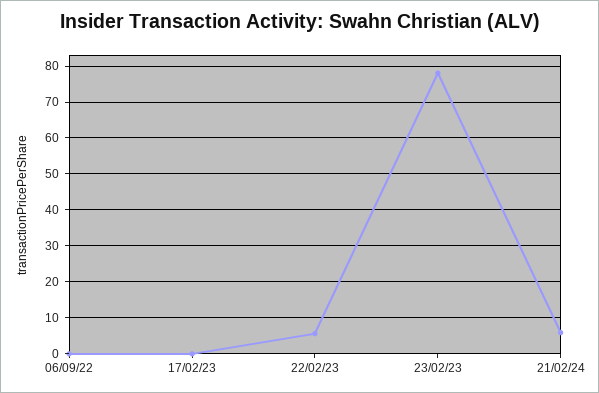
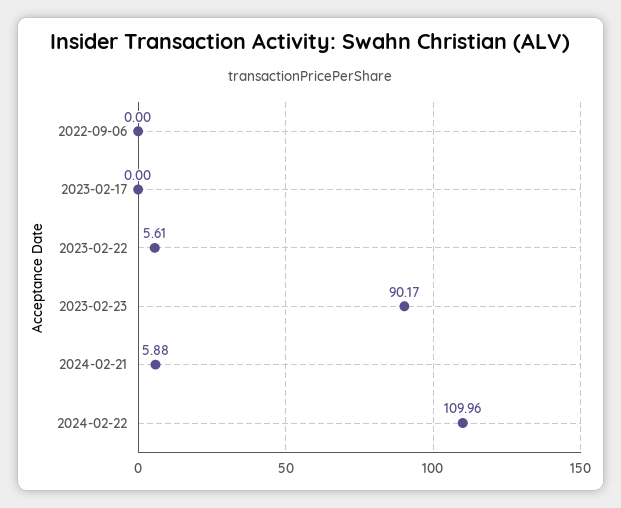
23/02/23: 78 -> 90.17
2024-02-22: none -> 109.96

